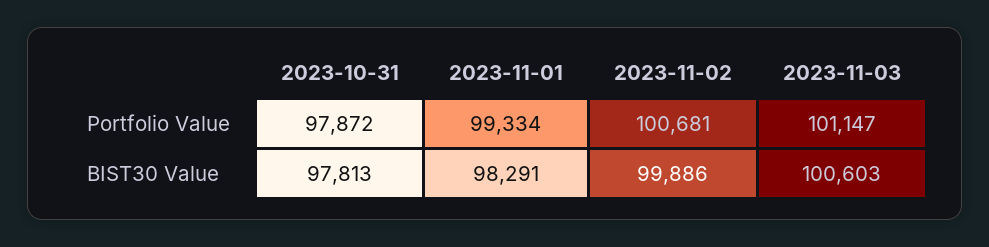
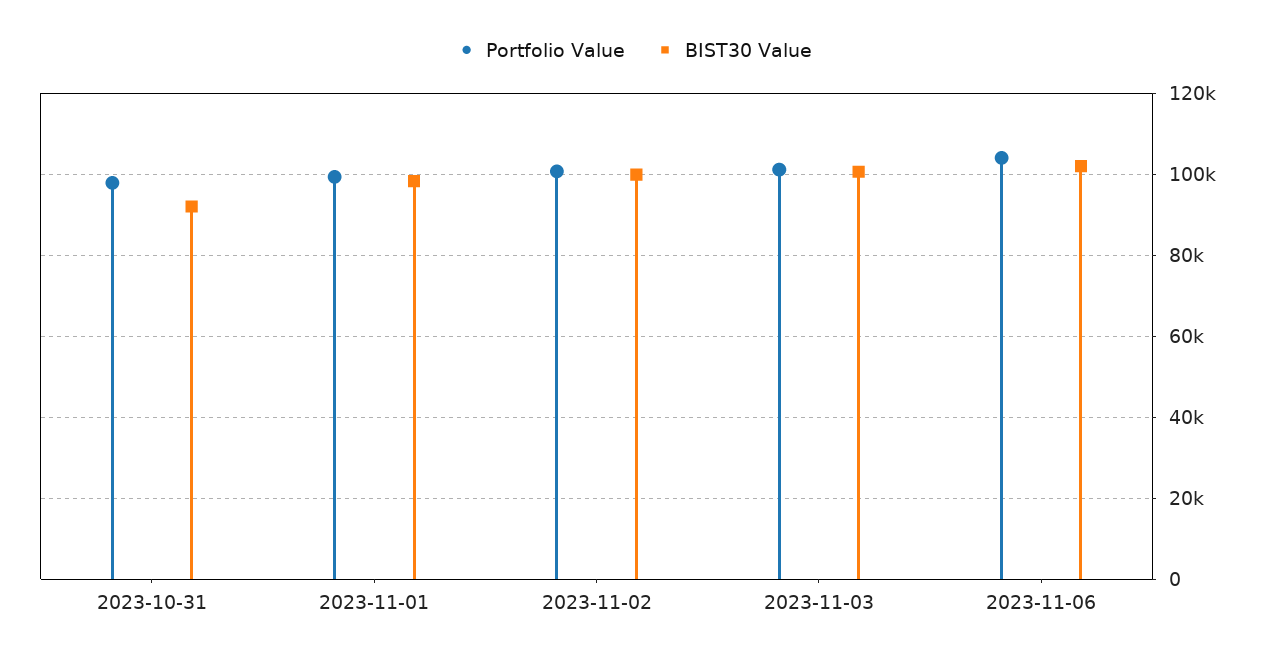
BIST30 Value, 2023-10-31: 97813 -> 92000
Portfolio Value, 2023-11-06: none -> 104000
BIST30 Value, 2023-11-06: none -> 102000

